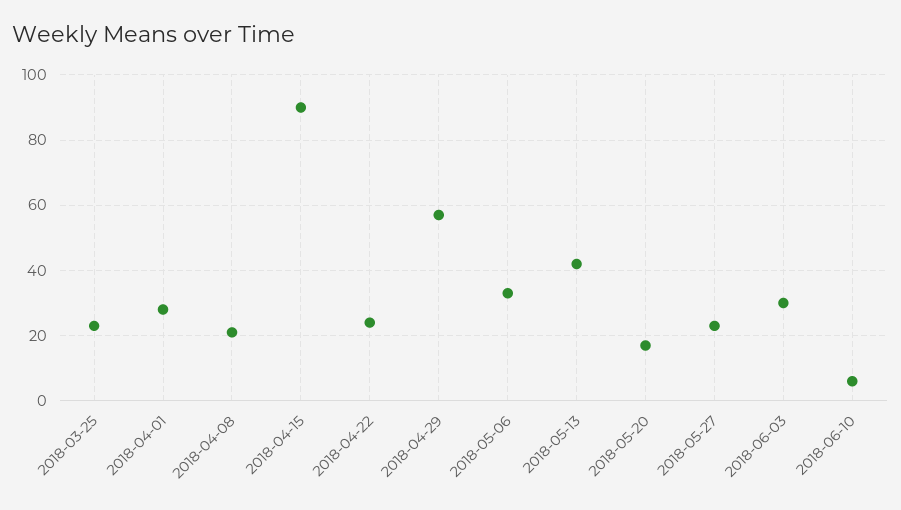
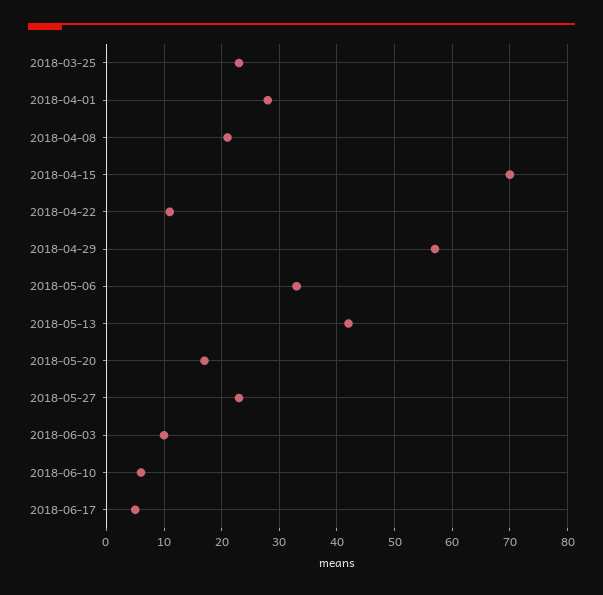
2018-04-15: 90 -> 70
2018-04-22: 25 -> 10
2018-06-03: 30 -> 10
2018-06-17: none -> 5

